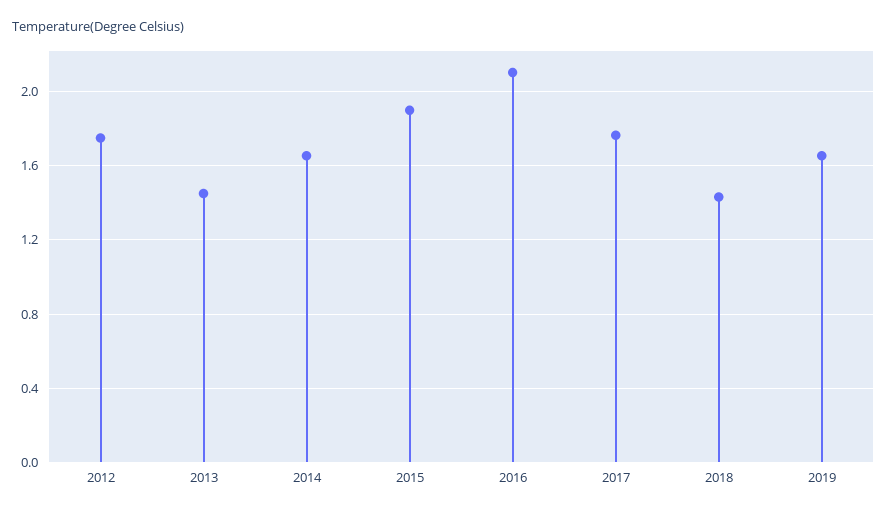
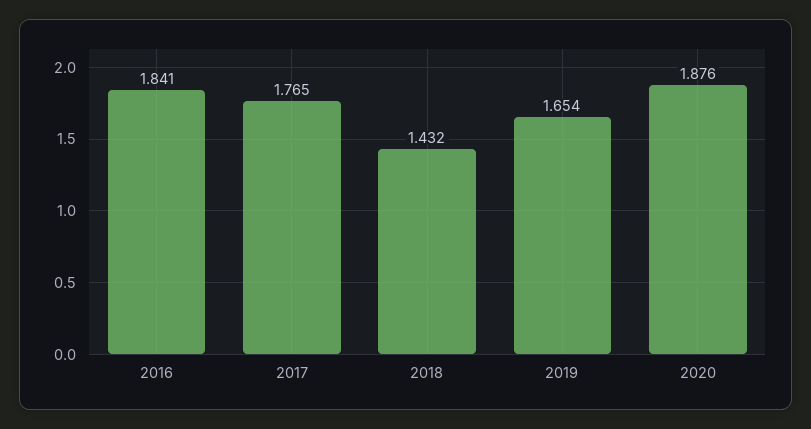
2012: 1.75 -> none
2013: 1.45 -> none
2014: 1.65 -> none
2015: 1.9 -> none
2016: 2.1 -> 1.841
2020: none -> 1.876

